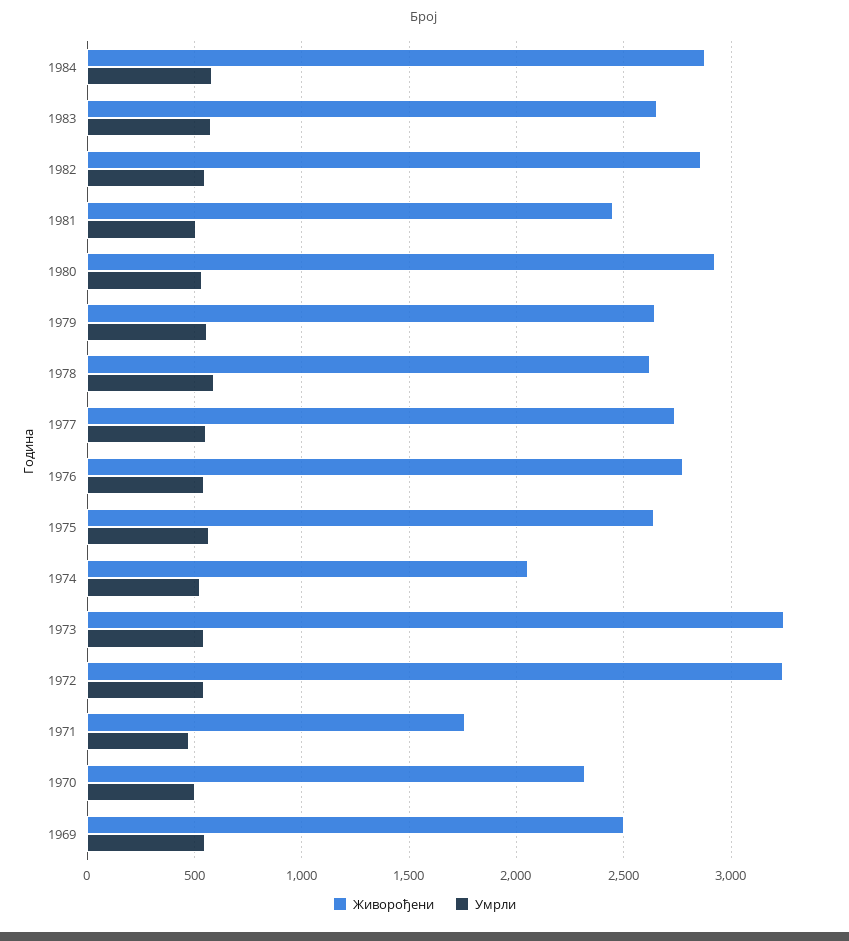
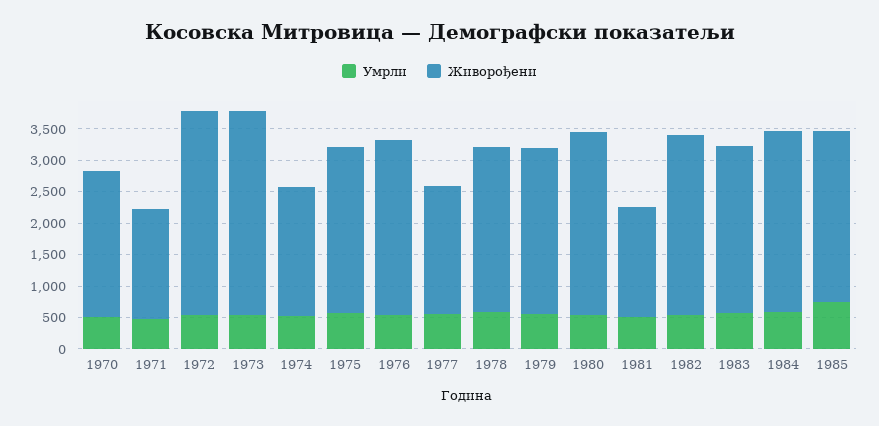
Живорођени, 1981: 2450 -> 1750
Живорођени, 1977: 2750 -> 2000
Живорођени, 1969: 2500 -> none
Умрли, 1969: 550 -> none
Умрли, 1985: none -> 750
Живорођени, 1985: none -> 2750

